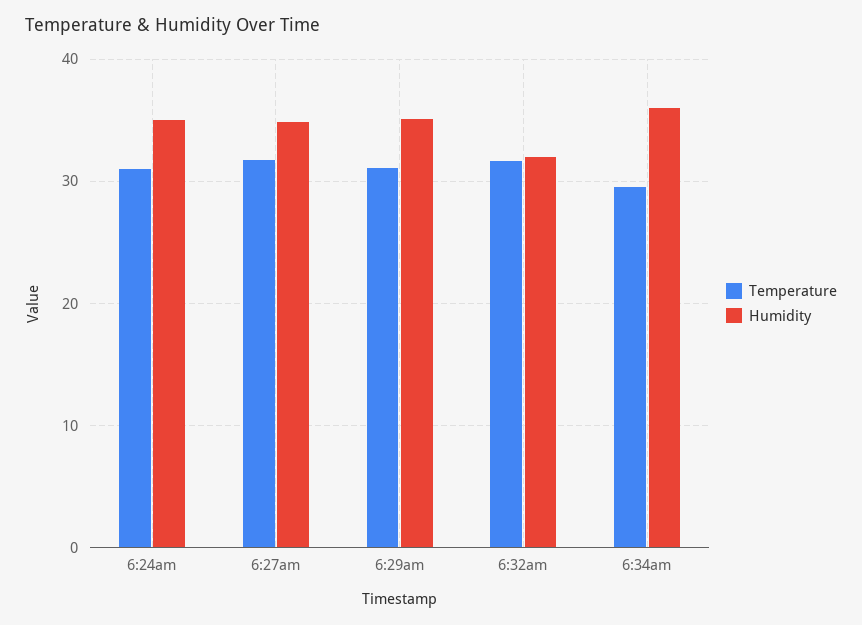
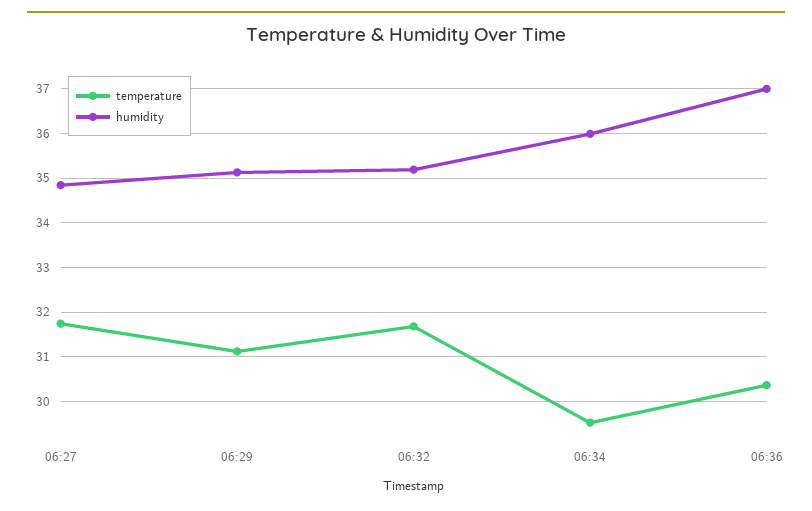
Temperature, 6:24am: 31 -> none
Humidity, 6:24am: 35 -> none
Humidity, 6:32am: 32 -> 35.2
Temperature, 06:36: none -> 30.4
Humidity, 06:36: none -> 37

